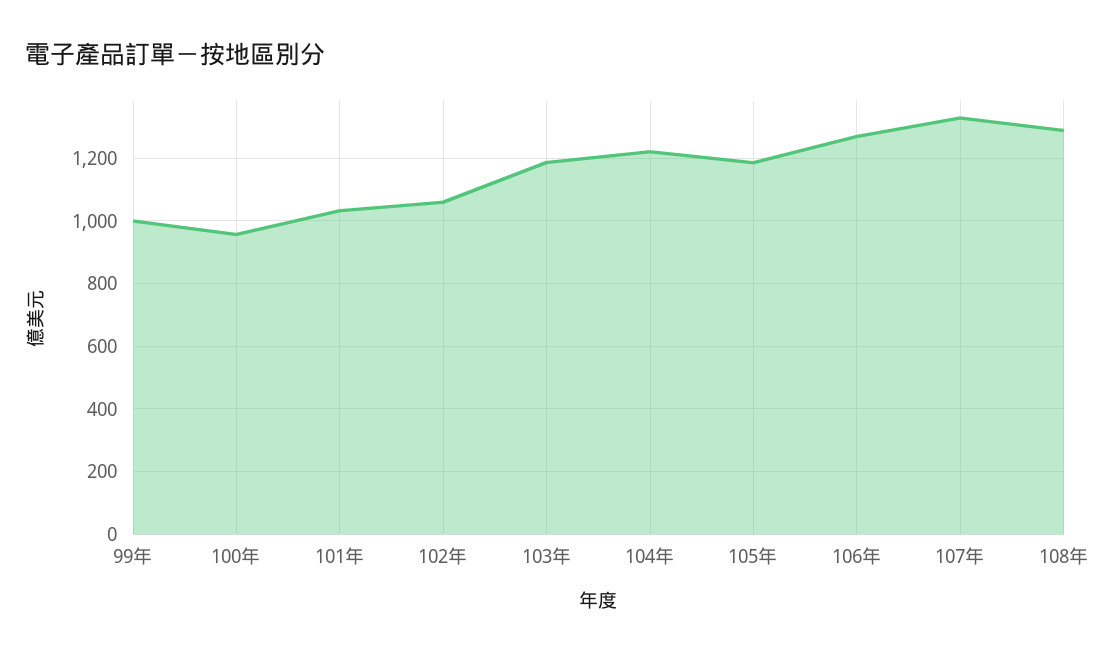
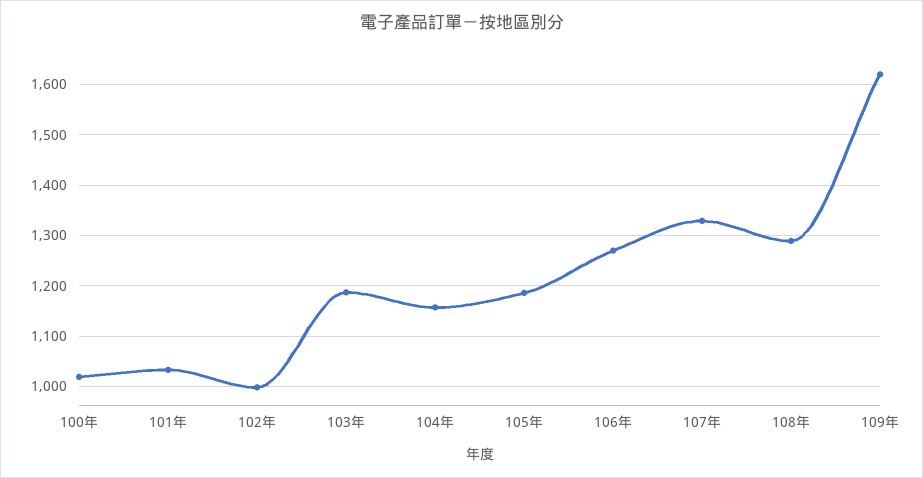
99年: 1000 -> none
100年: 960 -> 1020
102年: 1060 -> 1000
104年: 1220 -> 1160
109年: none -> 1620

